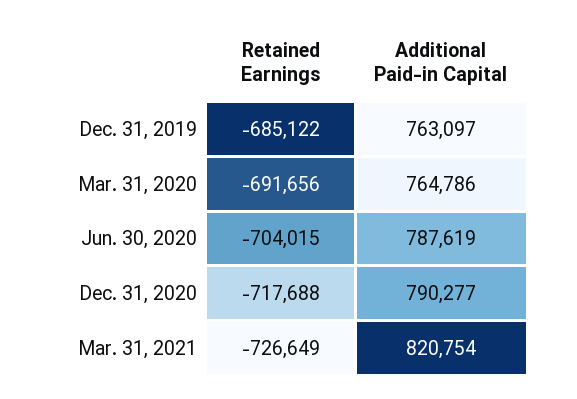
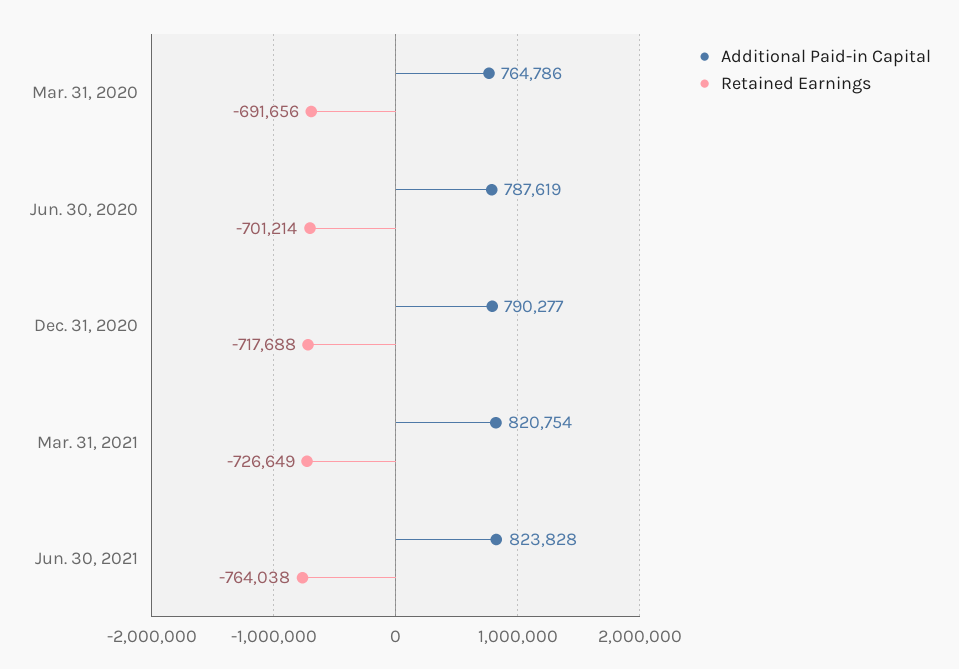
Retained Earnings, Dec. 31, 2019: -685122 -> none
Additional Paid-in Capital, Dec. 31, 2019: 763097 -> none
Retained Earnings, Jun. 30, 2020: -704015 -> -701214
Additional Paid-in Capital, Jun. 30, 2021: none -> 823828
Retained Earnings, Jun. 30, 2021: none -> -764038

